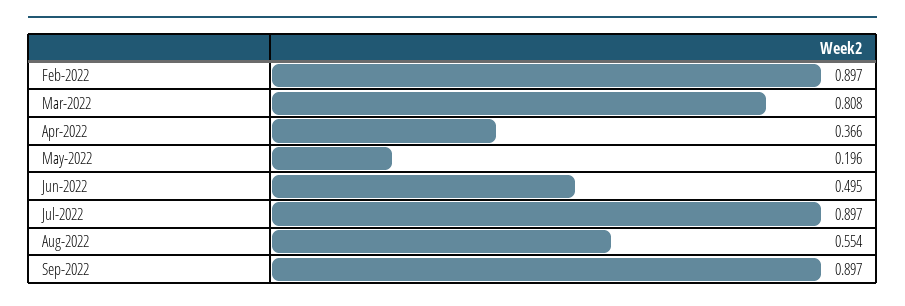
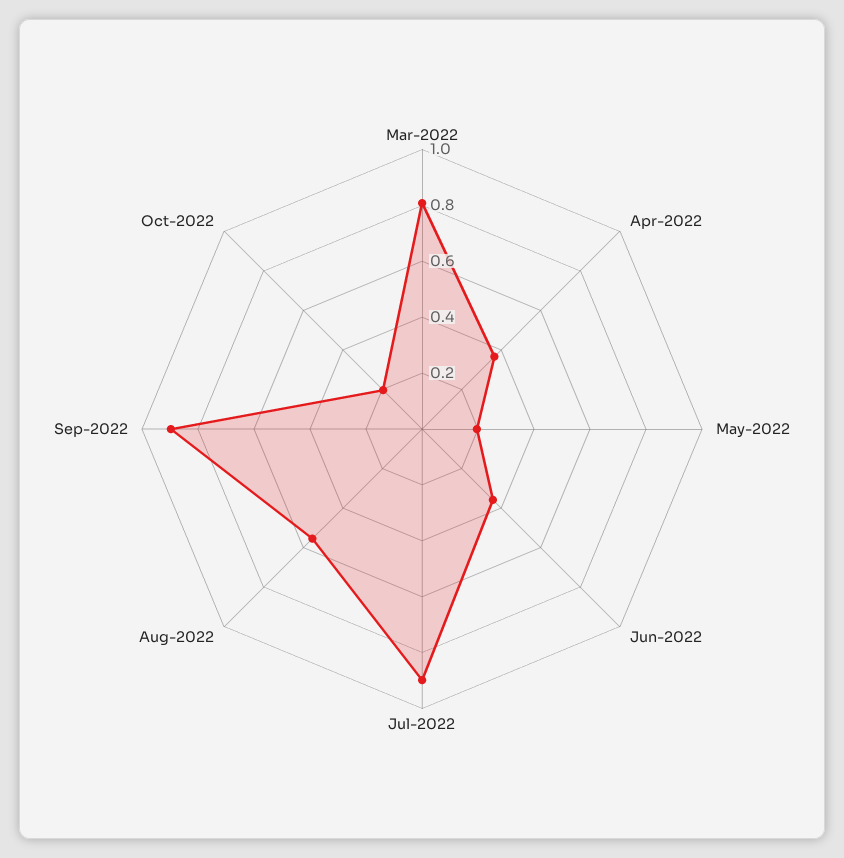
Feb-2022: 0.897 -> none
Jun-2022: 0.495 -> 0.35
Oct-2022: none -> 0.2

